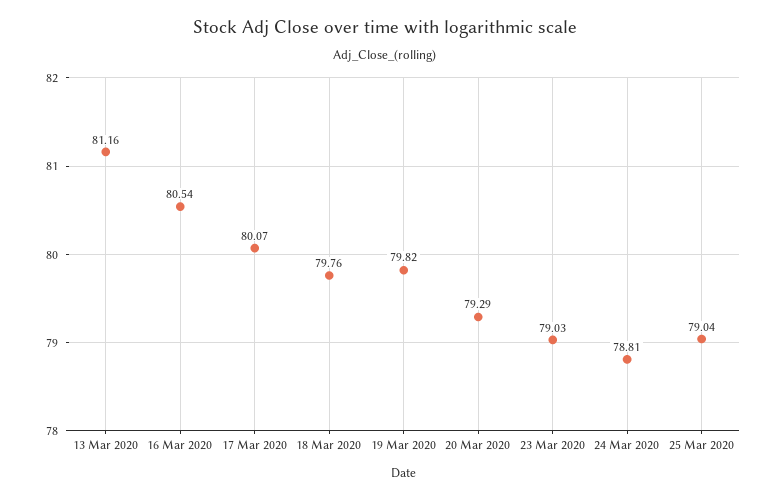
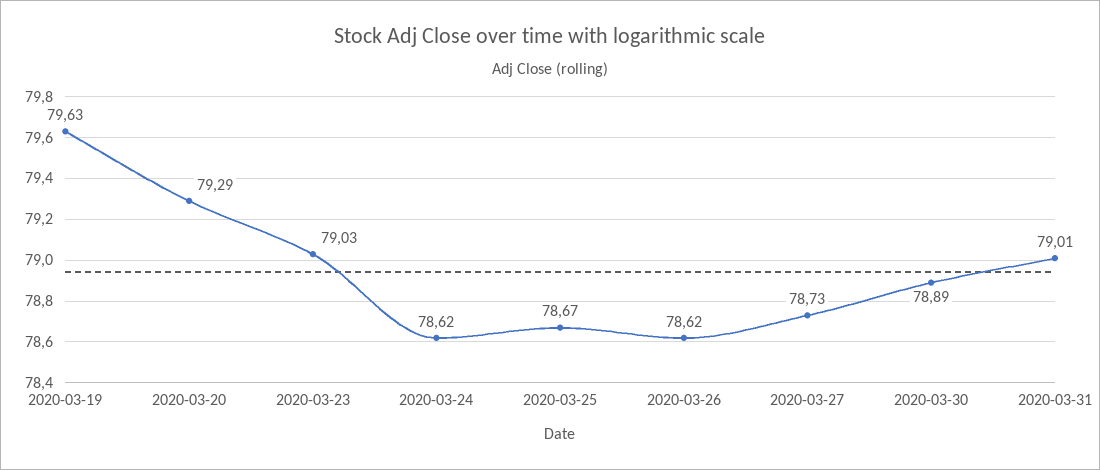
13 Mar 2020: 81.16 -> none
16 Mar 2020: 80.54 -> none
17 Mar 2020: 80.07 -> none
18 Mar 2020: 79.76 -> none
19 Mar 2020: 79.82 -> 79.63
24 Mar 2020: 78.81 -> 78.62
25 Mar 2020: 79.04 -> 78.67
2020-03-26: none -> 78.62
2020-03-27: none -> 78.73
2020-03-30: none -> 78.89
2020-03-31: none -> 79.01

